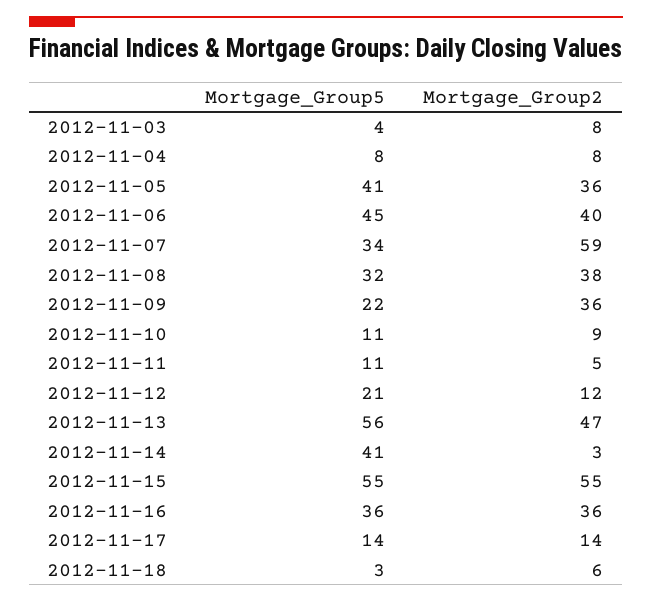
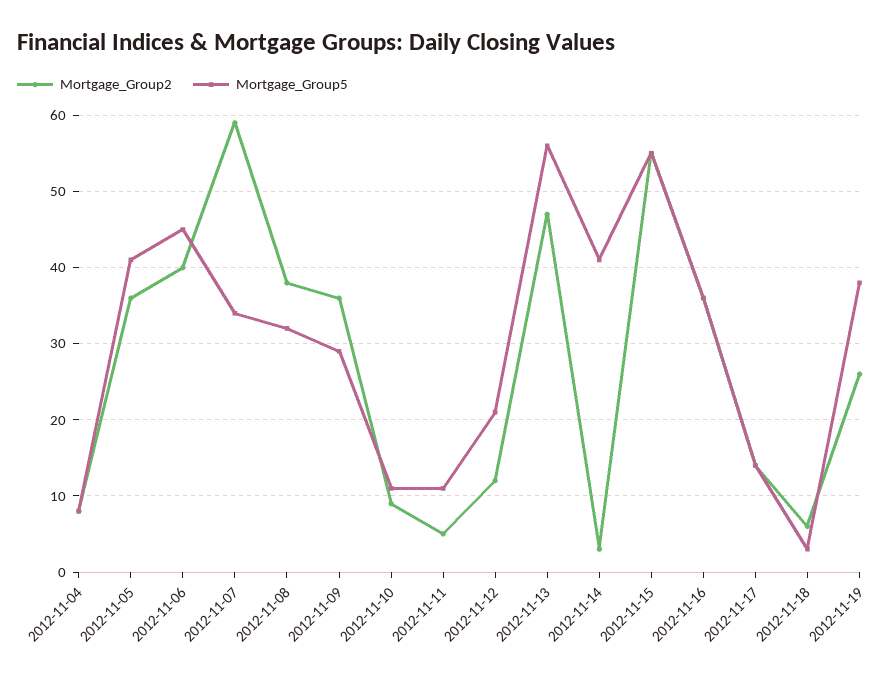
Mortgage_Group5, 2012-11-03: 4 -> none
Mortgage_Group2, 2012-11-03: 8 -> none
Mortgage_Group5, 2012-11-09: 22 -> 29
Mortgage_Group2, 2012-11-19: none -> 26
Mortgage_Group5, 2012-11-19: none -> 38

